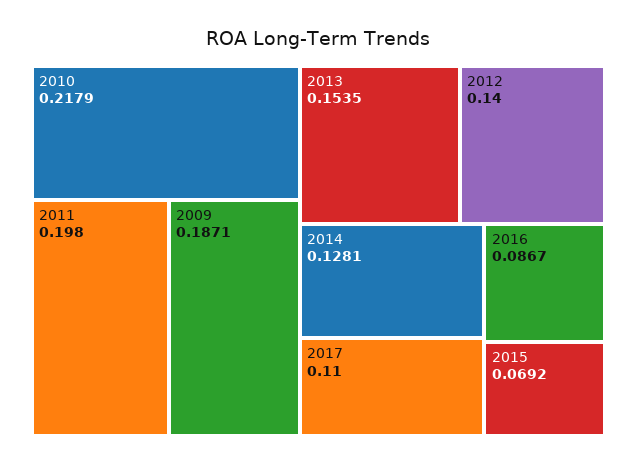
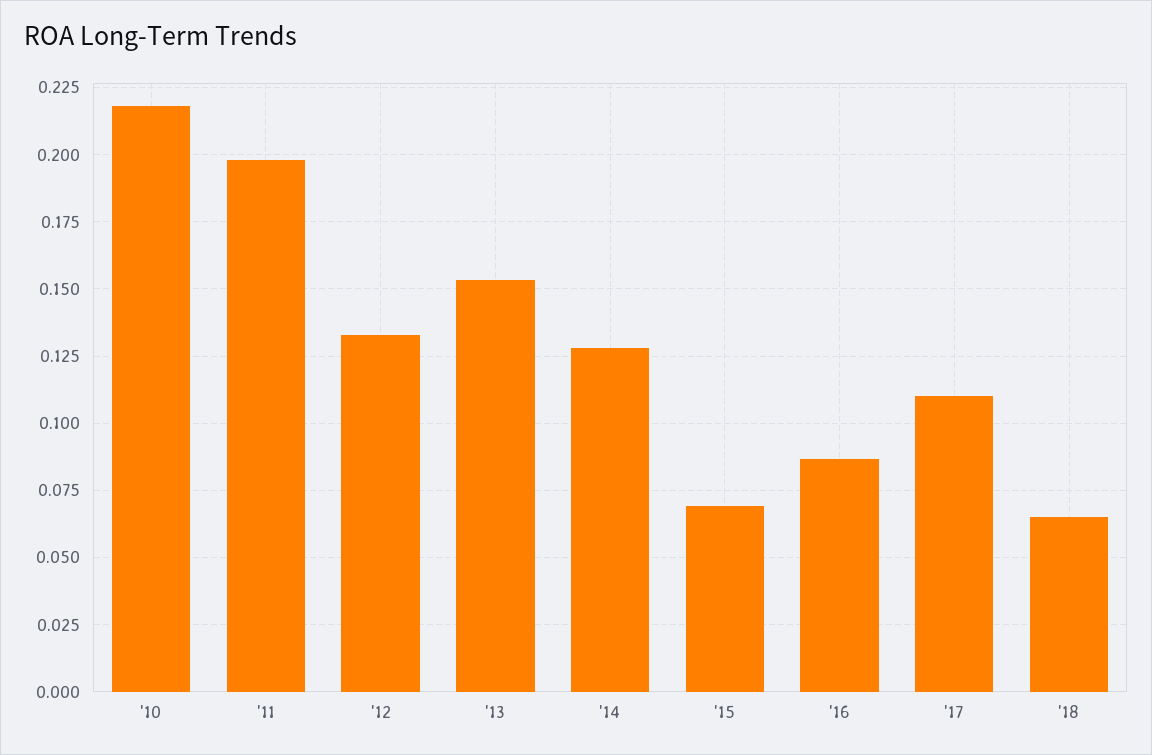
2009: 0.1871 -> none
2012: 0.14 -> 0.1325
'18: none -> 0.065

